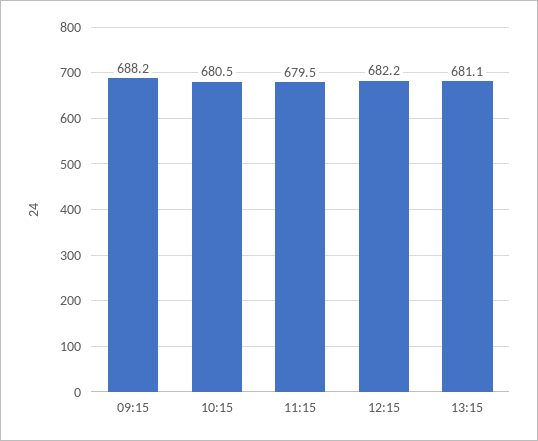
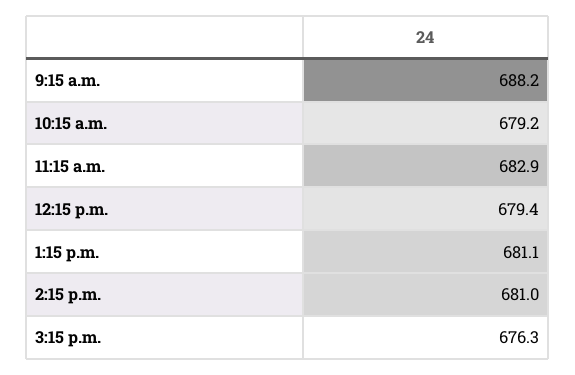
10:15: 680.5 -> 679.2
11:15: 679.5 -> 682.9
12:15: 682.2 -> 679.4
2:15 p.m.: none -> 681
3:15 p.m.: none -> 676.3

